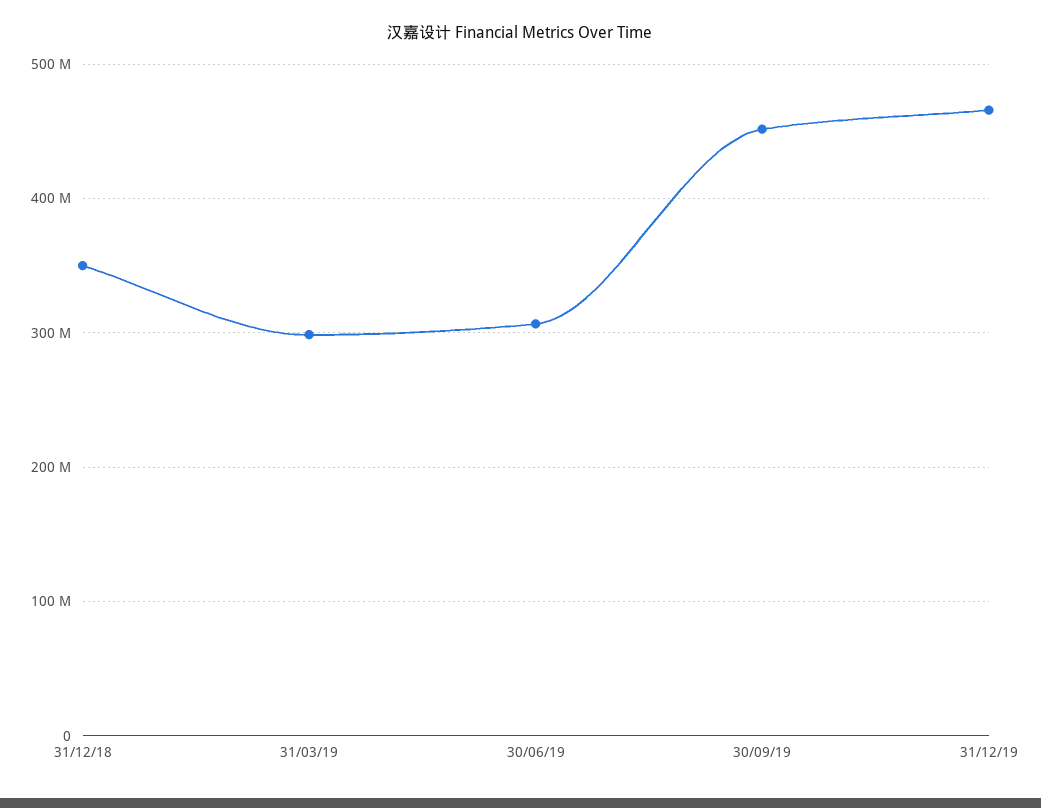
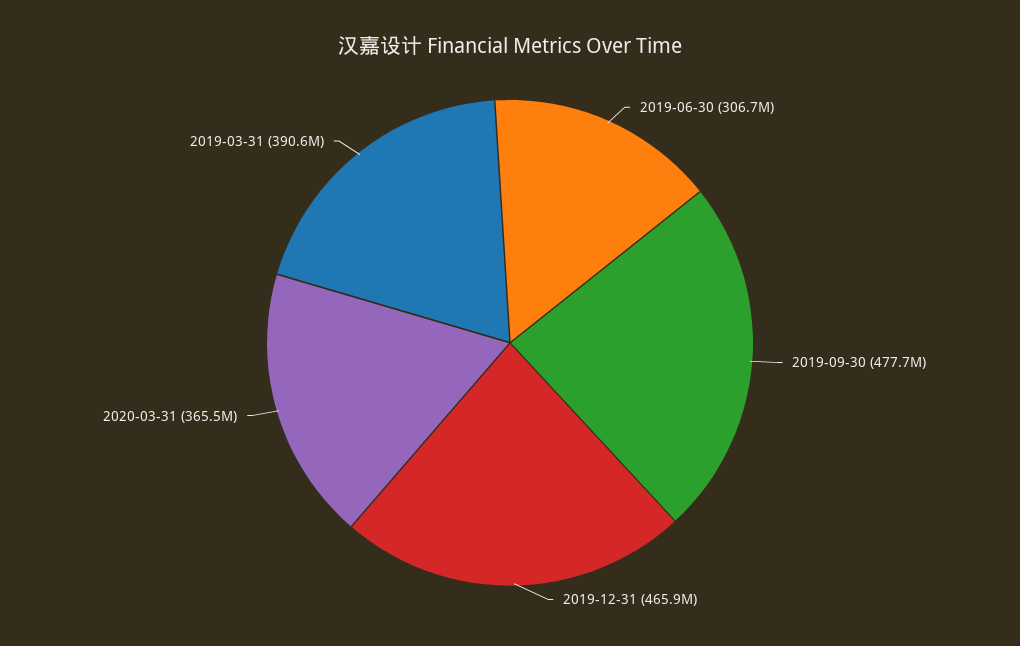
31/12/18: 350000000 -> none
31/03/19: 300000000 -> 390600000
30/09/19: 450000000 -> 477700000
2020-03-31: none -> 365500000

